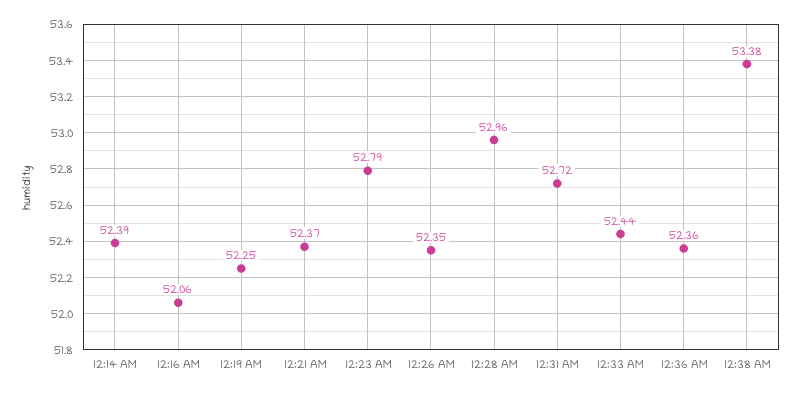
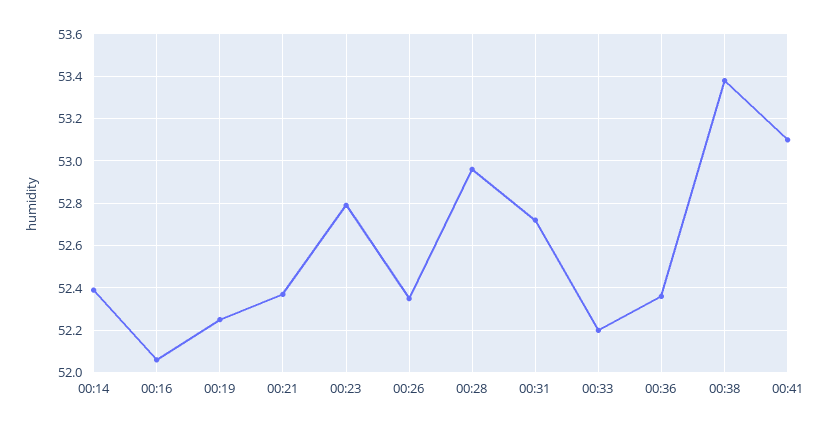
12:33 AM: 52.44 -> 52.2
00:41: none -> 53.1

